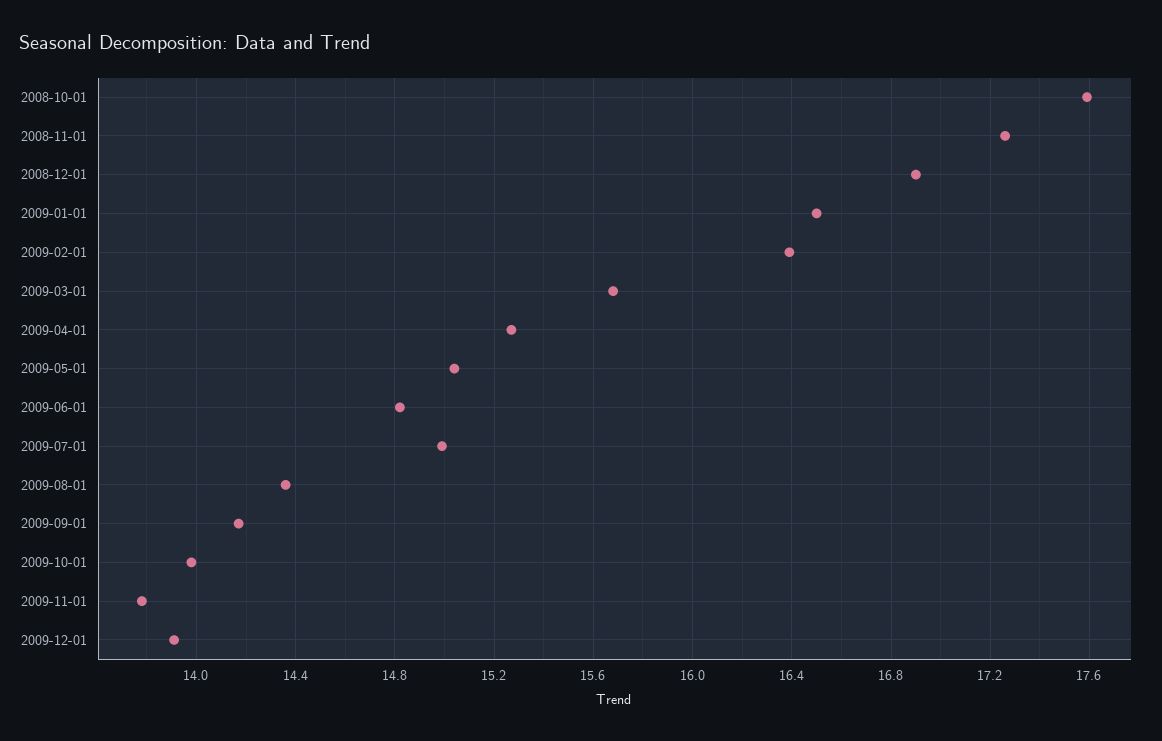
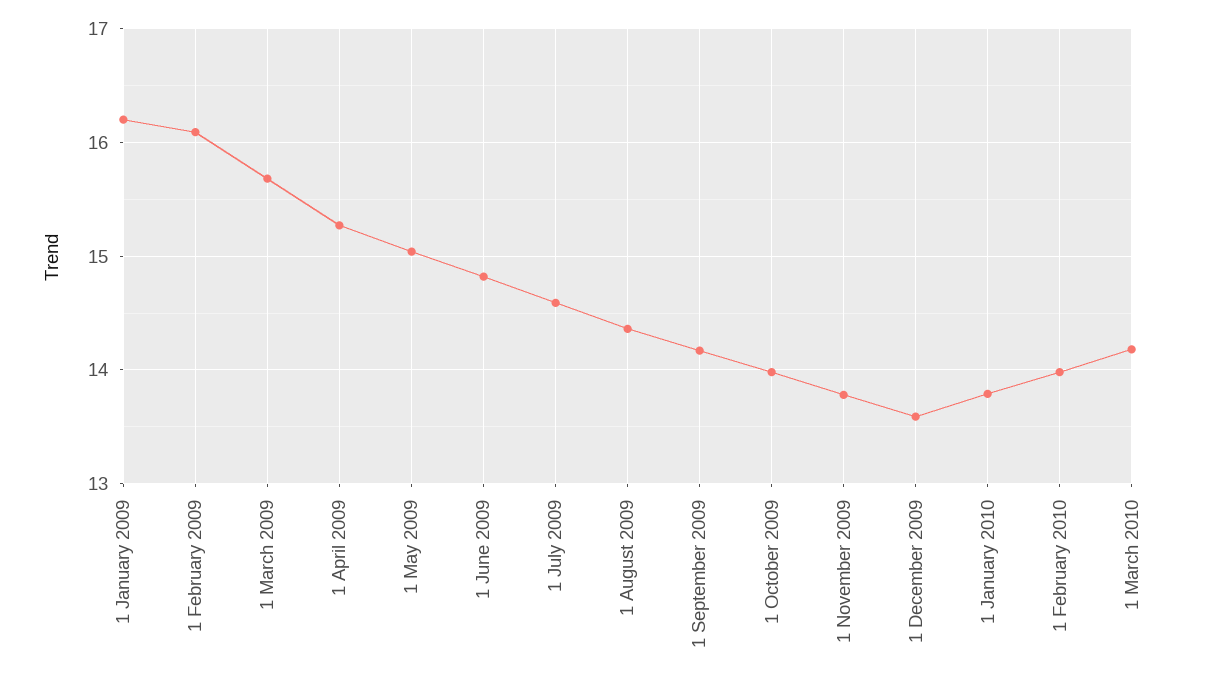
2008-10-01: 17.6 -> none
2008-11-01: 17.25 -> none
2008-12-01: 16.9 -> none
2009-01-01: 16.5 -> 16.2
2009-02-01: 16.4 -> 16.1
2009-07-01: 15 -> 14.6
2009-12-01: 13.9 -> 13.6
1 January 2010: none -> 13.8
1 February 2010: none -> 14
1 March 2010: none -> 14.2

